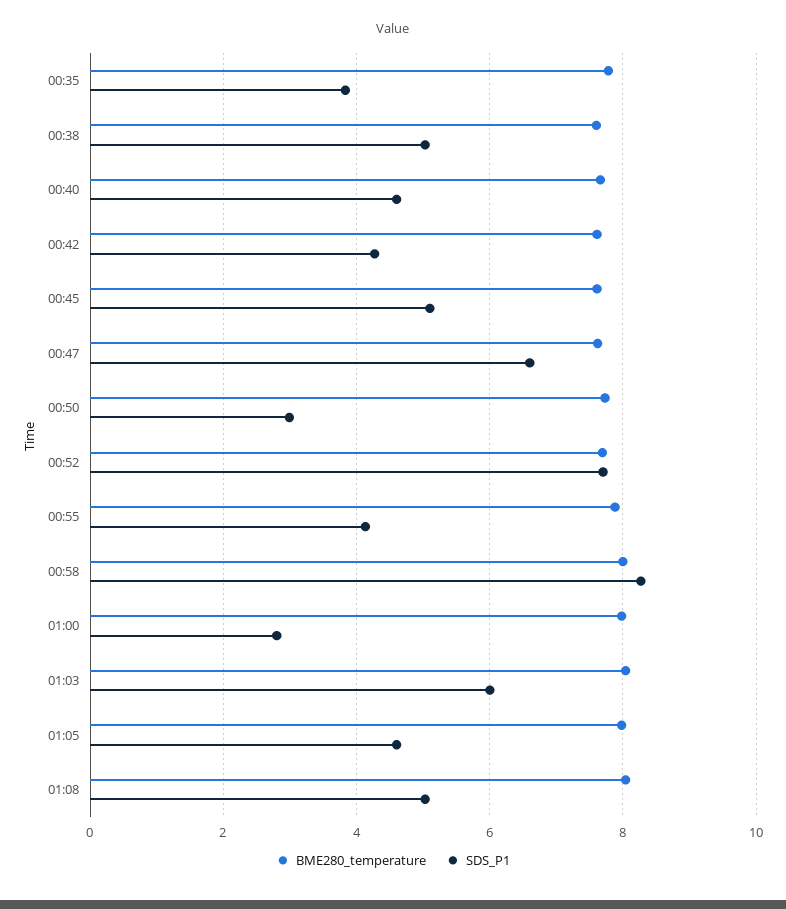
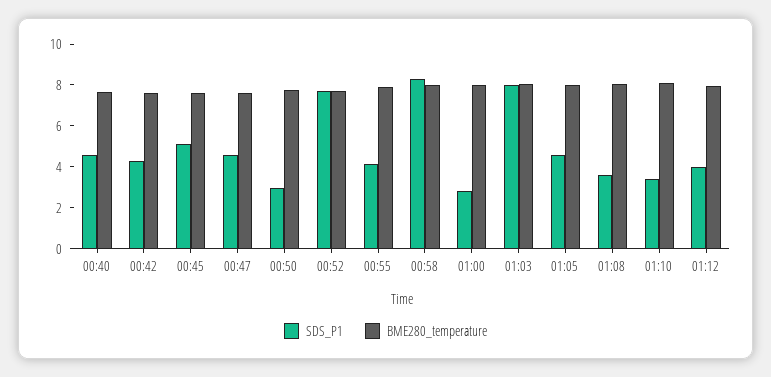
BME280_temperature, 00:35: 7.8 -> none
SDS_P1, 00:35: 3.8 -> none
BME280_temperature, 00:38: 7.6 -> none
SDS_P1, 00:38: 5 -> none
SDS_P1, 00:47: 6.6 -> 4.5
SDS_P1, 01:03: 6 -> 8
SDS_P1, 01:08: 5 -> 3.5
SDS_P1, 01:10: none -> 3.5
BME280_temperature, 01:10: none -> 8
SDS_P1, 01:12: none -> 4
BME280_temperature, 01:12: none -> 8

